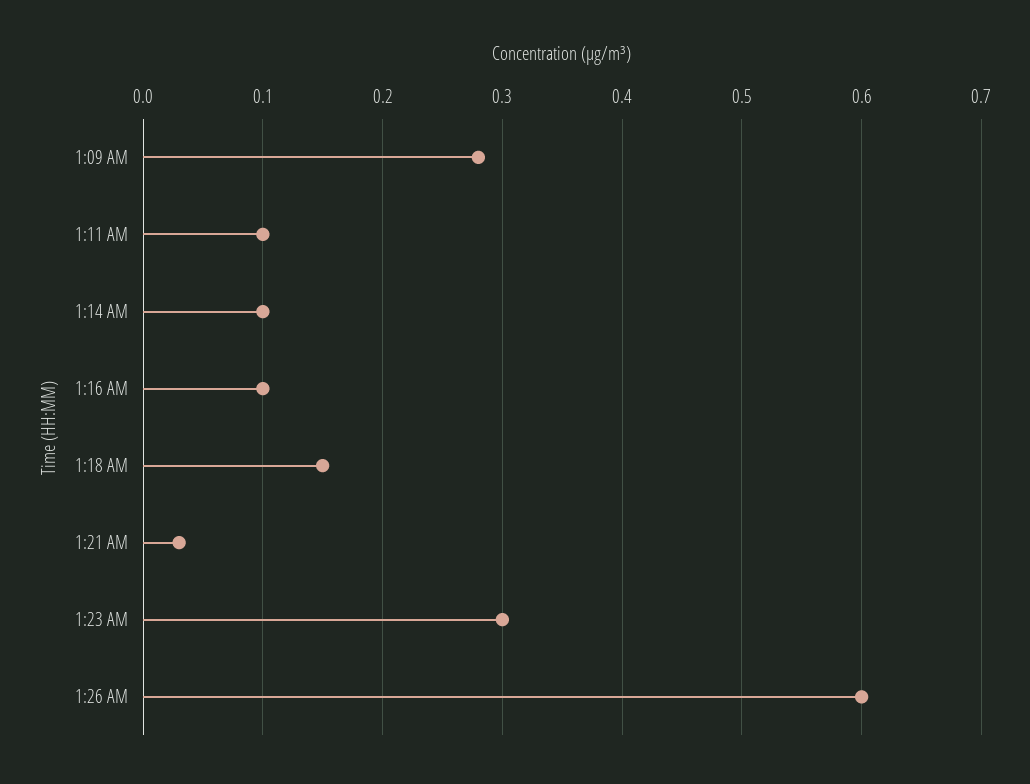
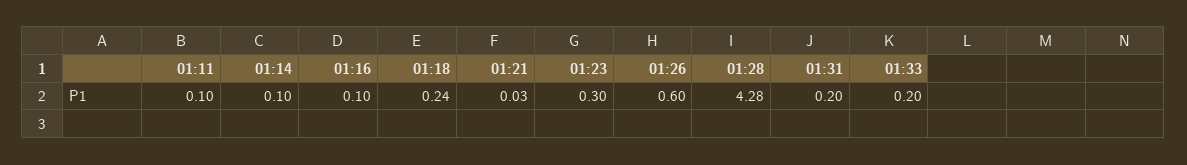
1:09 AM: 0.28 -> none
1:18 AM: 0.15 -> 0.24
01:28: none -> 4.28
01:31: none -> 0.2
01:33: none -> 0.2

